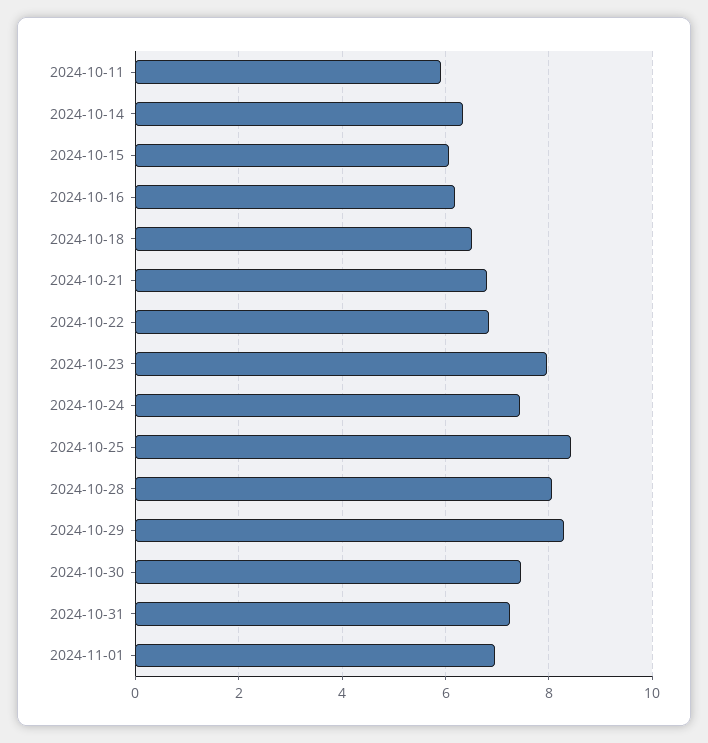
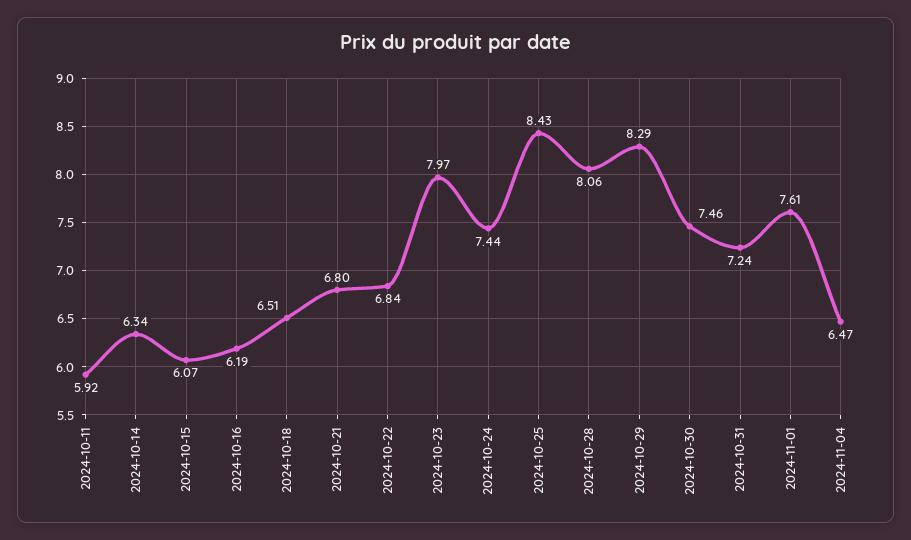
2024-11-01: 7 -> 7.61
2024-11-04: none -> 6.47

